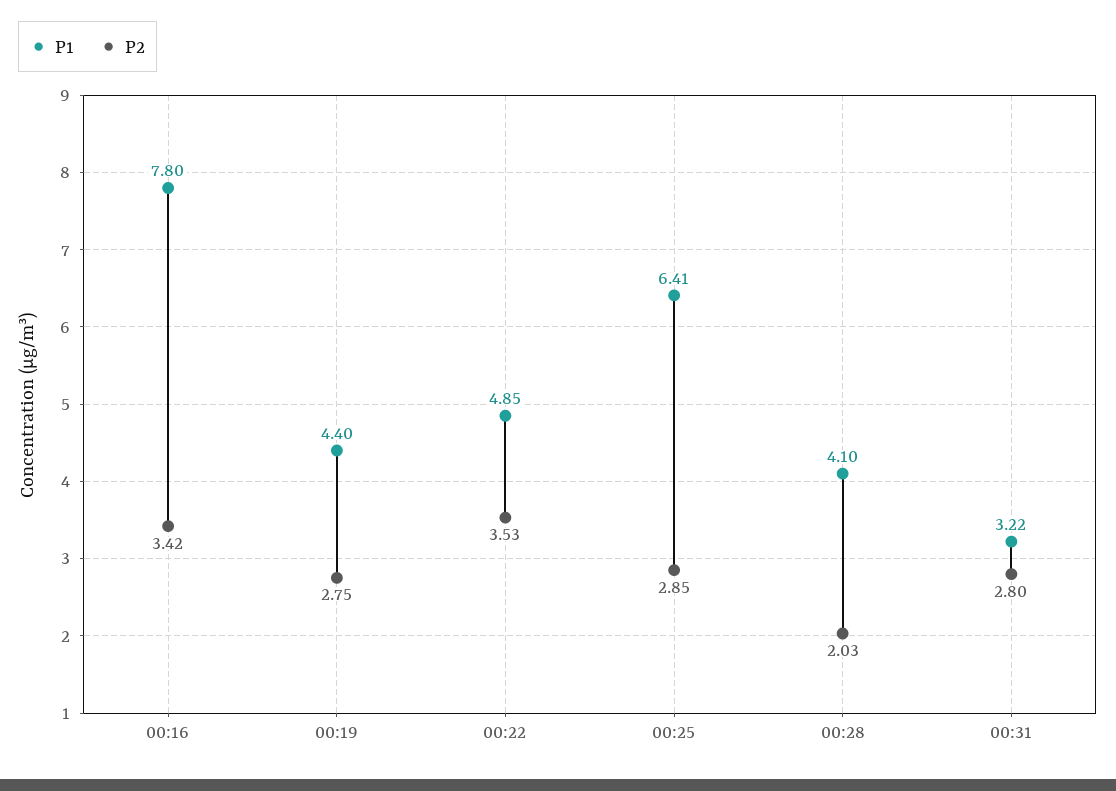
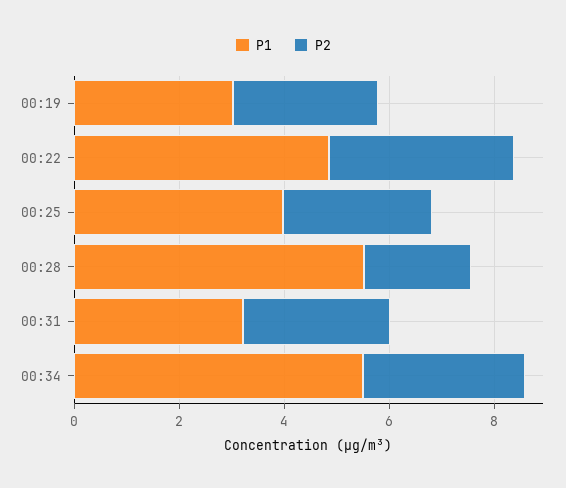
P1, 00:16: 7.8 -> none
P2, 00:16: 3.42 -> none
P1, 00:19: 4.4 -> 3
P1, 00:25: 6.41 -> 4
P1, 00:28: 4.1 -> 5.5
P1, 00:34: none -> 5.5
P2, 00:34: none -> 3

